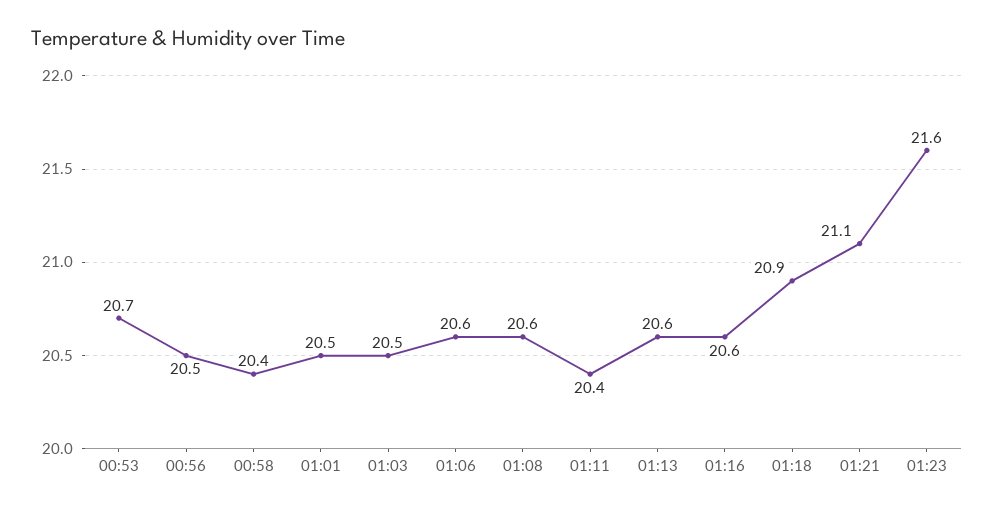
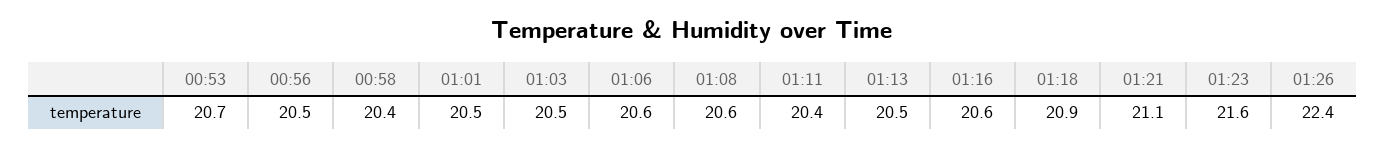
01:13: 20.6 -> 20.5
01:26: none -> 22.4

